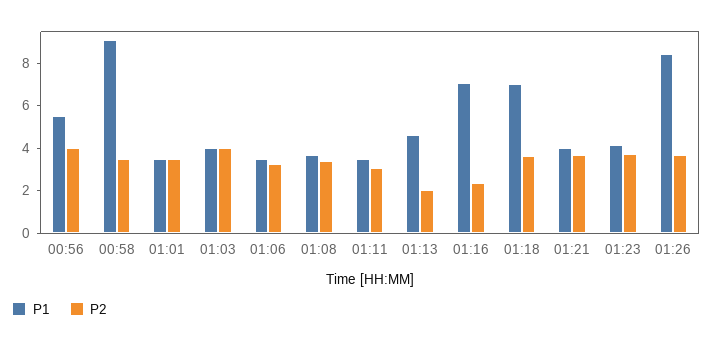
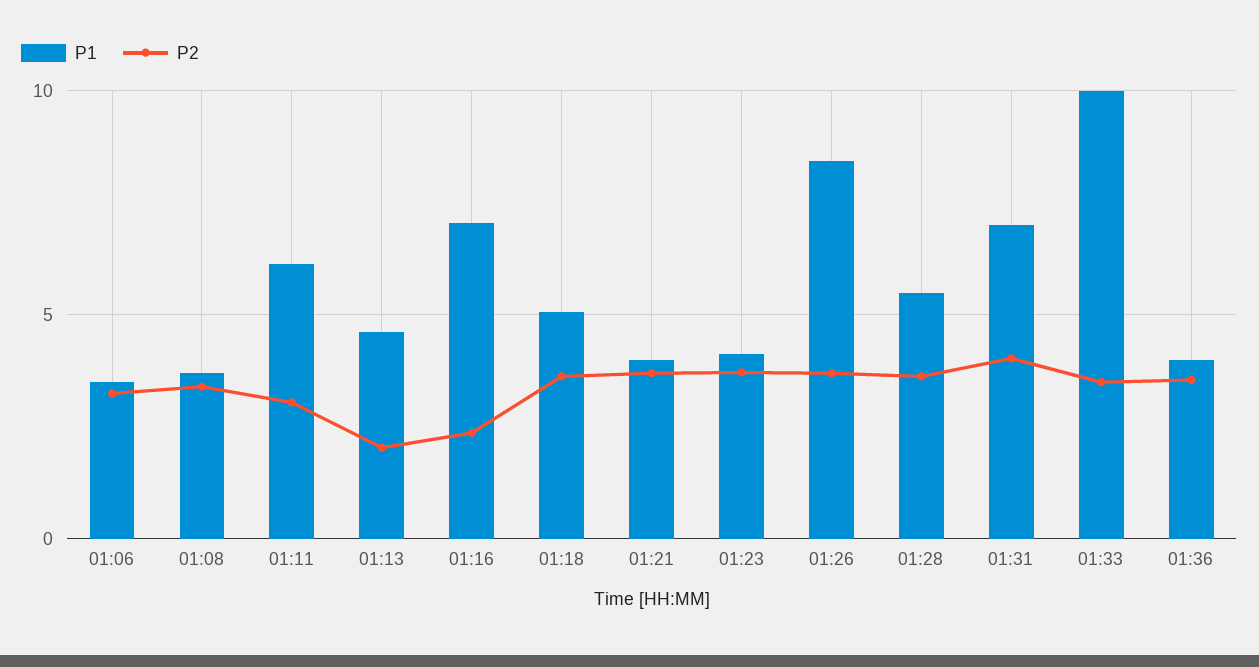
P1, 00:56: 5.5 -> none
P2, 00:56: 4 -> none
P1, 00:58: 9 -> none
P2, 00:58: 3.5 -> none
P1, 01:01: 3.5 -> none
P2, 01:01: 3.5 -> none
P1, 01:03: 4 -> none
P2, 01:03: 4 -> none
P1, 01:11: 3.5 -> 6
P1, 01:18: 7 -> 5
P1, 01:28: none -> 5.5
P2, 01:28: none -> 3.5
P1, 01:31: none -> 7
P2, 01:31: none -> 4
P1, 01:33: none -> 10
P2, 01:33: none -> 3.5
P1, 01:36: none -> 4
P2, 01:36: none -> 3.5

